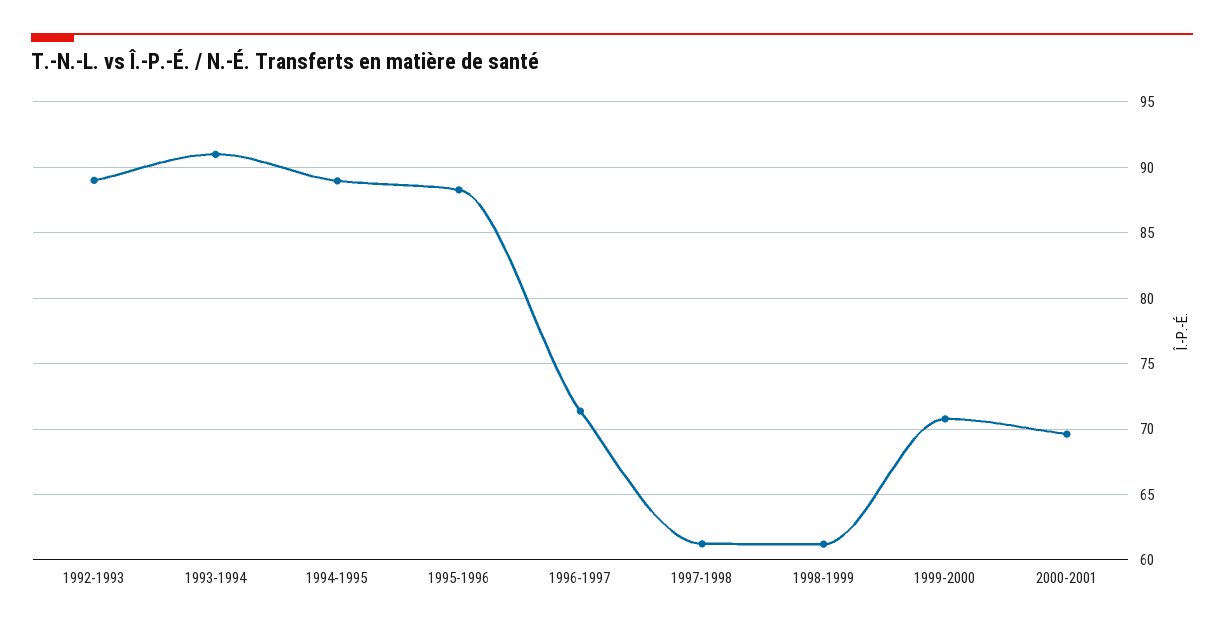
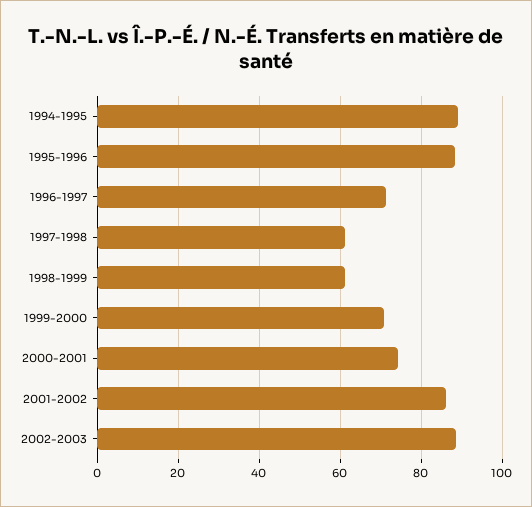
1992-1993: 89 -> none
1993-1994: 91 -> none
2000-2001: 69.5 -> 74
2001-2002: none -> 86
2002-2003: none -> 88

